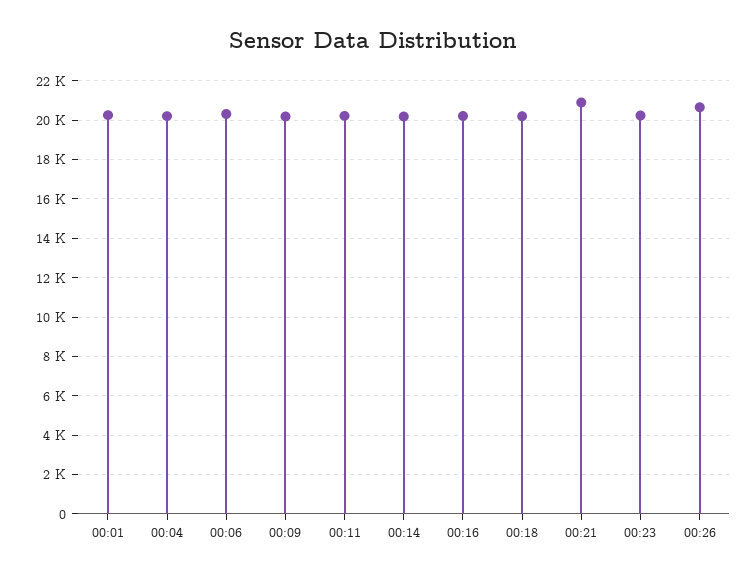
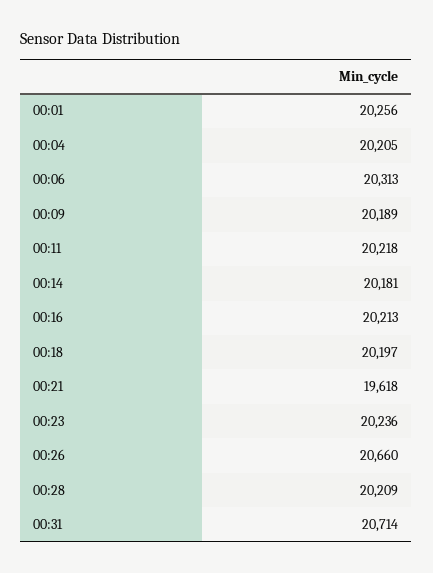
00:21: 21000 -> 19618
00:28: none -> 20209
00:31: none -> 20714

